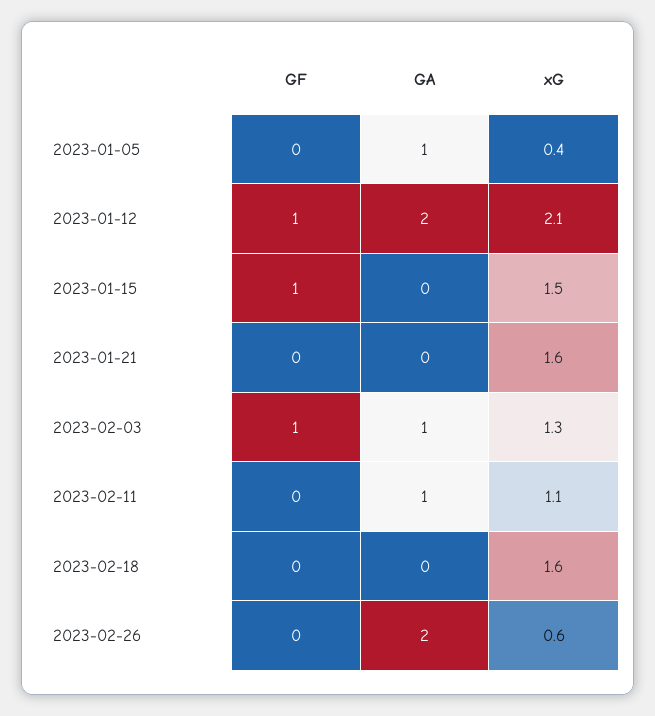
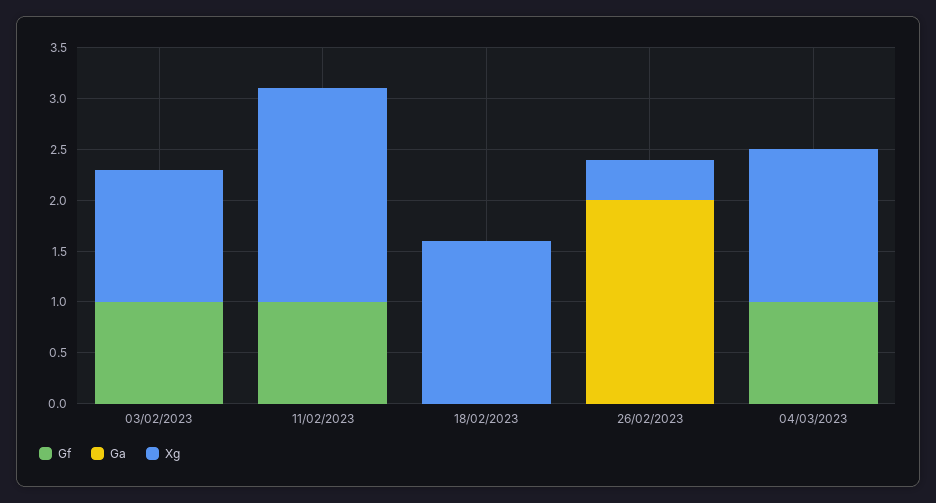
GF, 2023-01-05: 0 -> none
GA, 2023-01-05: 1 -> none
xG, 2023-01-05: 0.4 -> none
GF, 2023-01-12: 1 -> none
GA, 2023-01-12: 2 -> none
xG, 2023-01-12: 2.1 -> none
GF, 2023-01-15: 1 -> none
GA, 2023-01-15: 0 -> none
xG, 2023-01-15: 1.5 -> none
GF, 2023-01-21: 0 -> none
GA, 2023-01-21: 0 -> none
xG, 2023-01-21: 1.6 -> none
GA, 2023-02-03: 1 -> 0
GF, 2023-02-11: 0 -> 1
GA, 2023-02-11: 1 -> 0
xG, 2023-02-11: 1.1 -> 2.1
xG, 2023-02-26: 0.6 -> 0.4
GF, 04/03/2023: none -> 1
GA, 04/03/2023: none -> 0
xG, 04/03/2023: none -> 1.5

